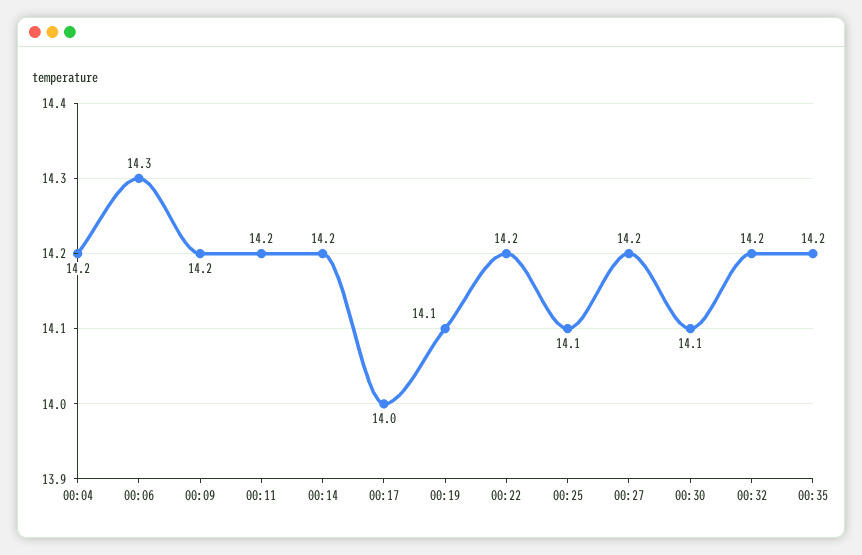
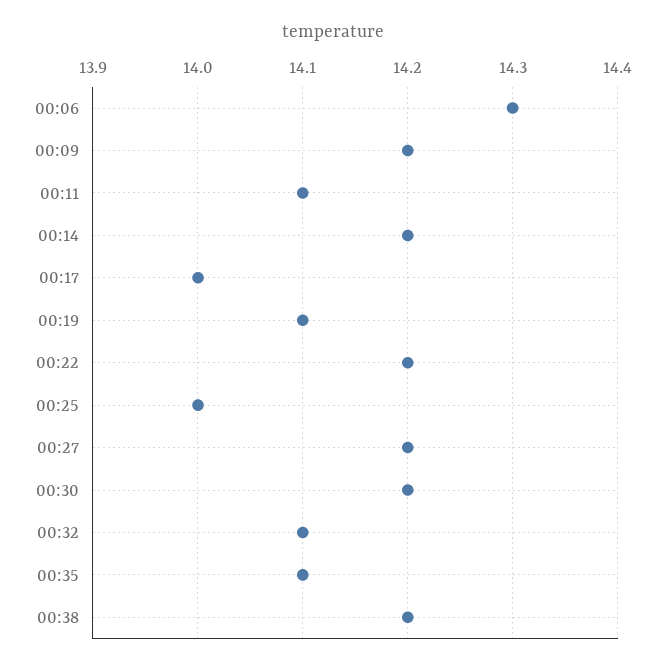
00:04: 14.2 -> none
00:11: 14.2 -> 14.1
00:25: 14.1 -> 14
00:30: 14.1 -> 14.2
00:32: 14.2 -> 14.1
00:35: 14.2 -> 14.1
00:38: none -> 14.2

